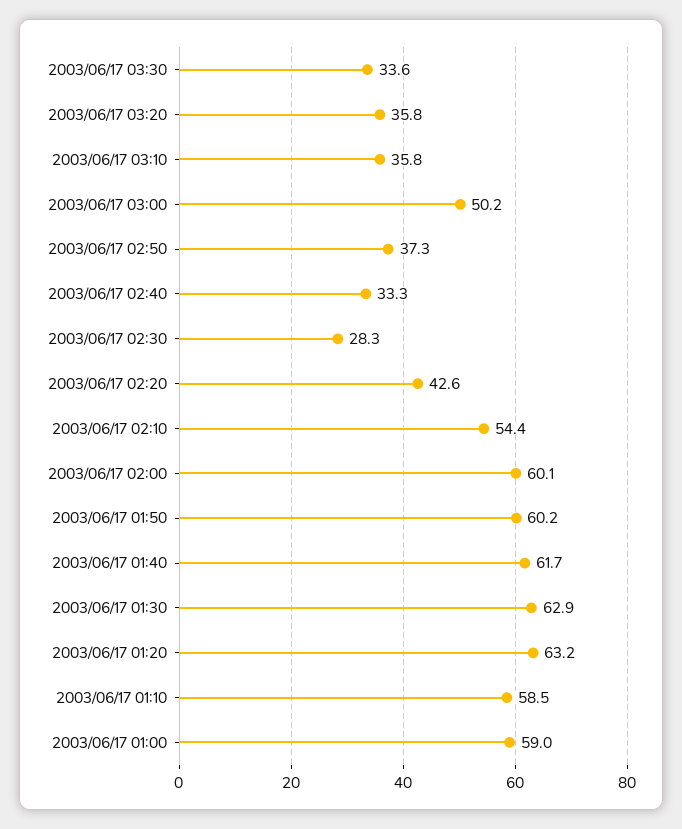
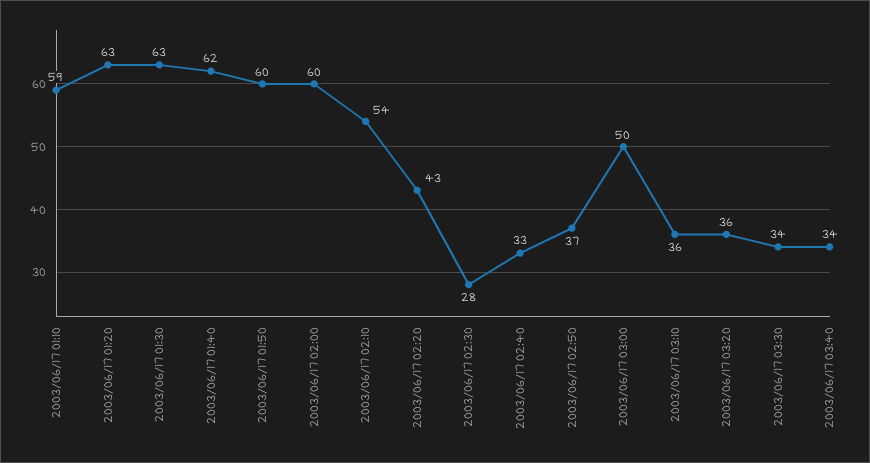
2003/06/17 01:00: 59 -> none
2003/06/17 03:40: none -> 34

